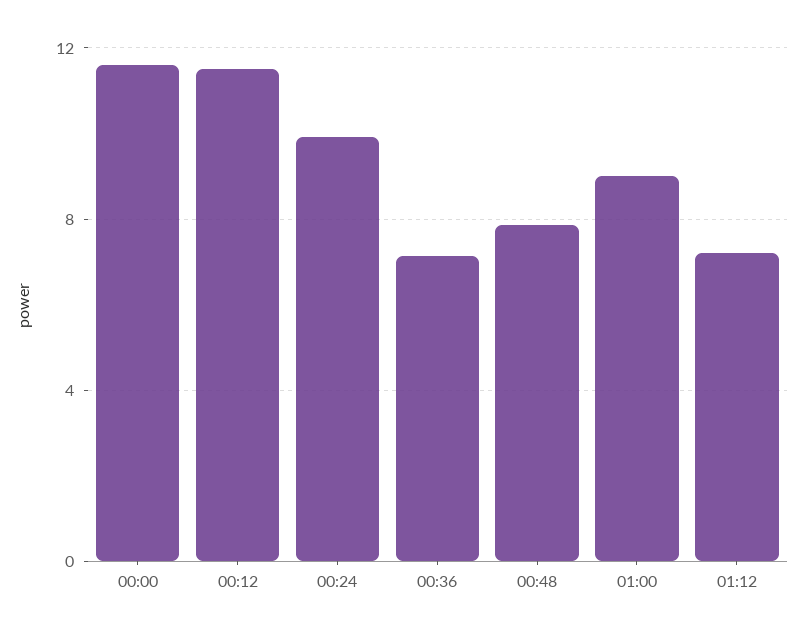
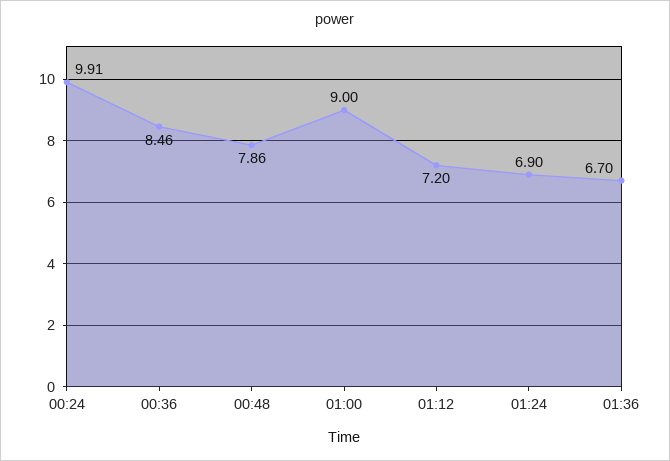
00:00: 11.5 -> none
00:12: 11.5 -> none
00:36: 7 -> 8.46
01:24: none -> 6.9
01:36: none -> 6.7

